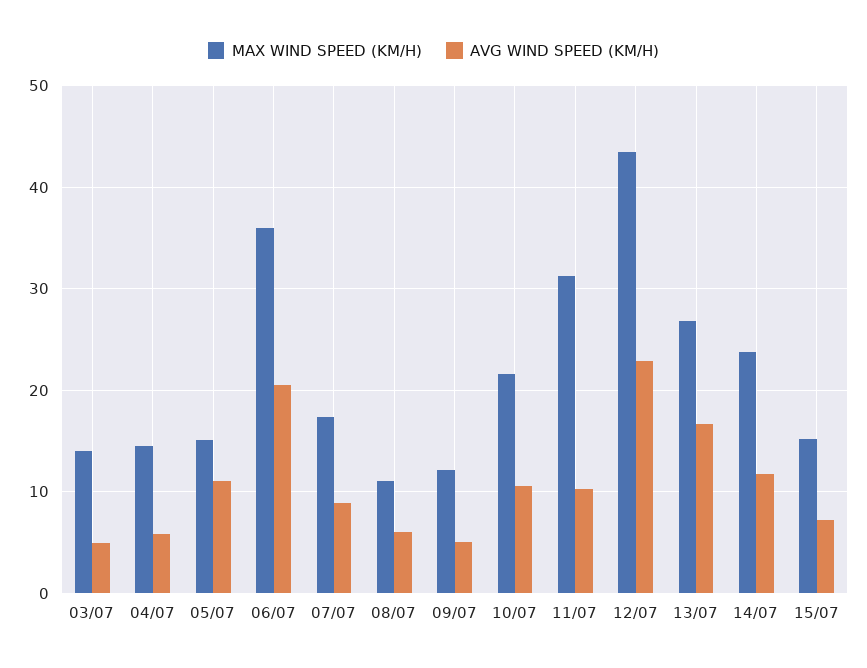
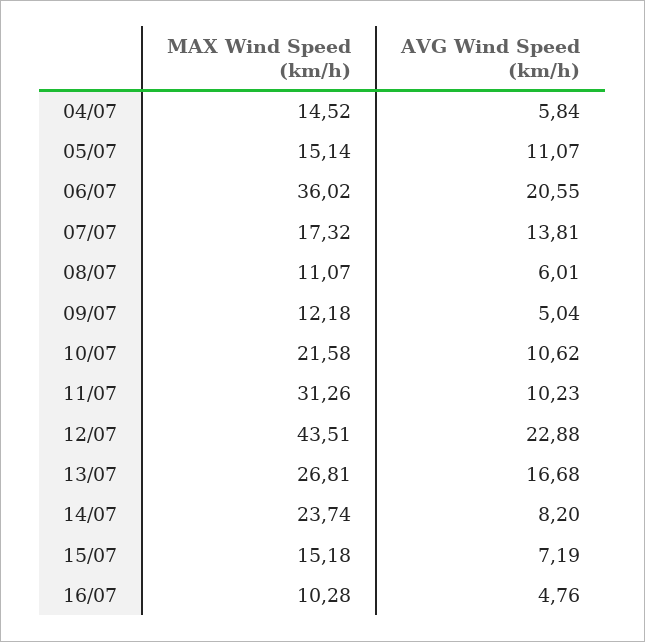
MAX WIND SPEED (KM/H), 03/07: 14 -> none
AVG WIND SPEED (KM/H), 03/07: 5 -> none
AVG WIND SPEED (KM/H), 07/07: 9 -> 13.81
AVG WIND SPEED (KM/H), 14/07: 12 -> 8.2
MAX WIND SPEED (KM/H), 16/07: none -> 10.28
AVG WIND SPEED (KM/H), 16/07: none -> 4.76

